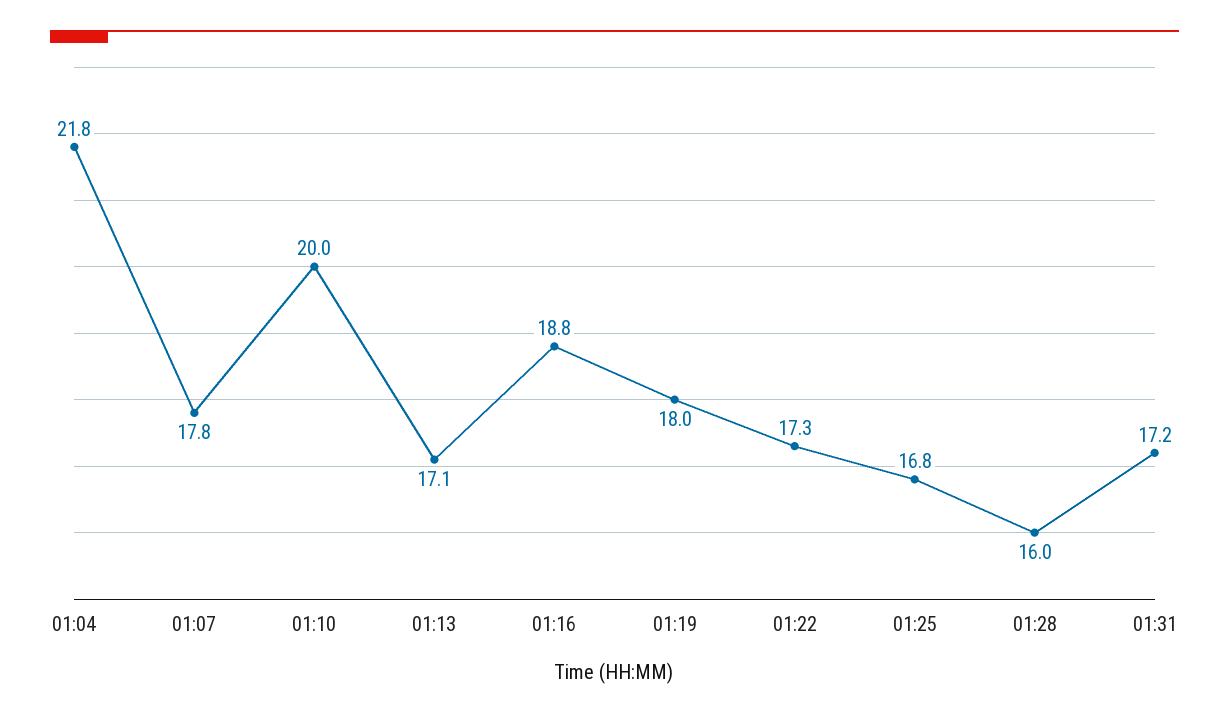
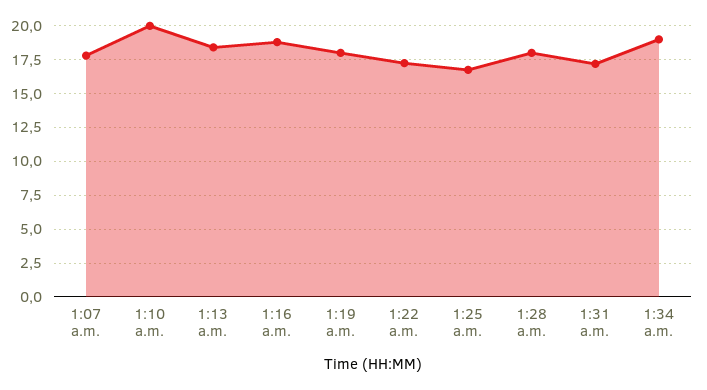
01:04: 21.8 -> none
01:13: 17.1 -> 18.5
01:28: 16 -> 18
1:34 a.m.: none -> 19

